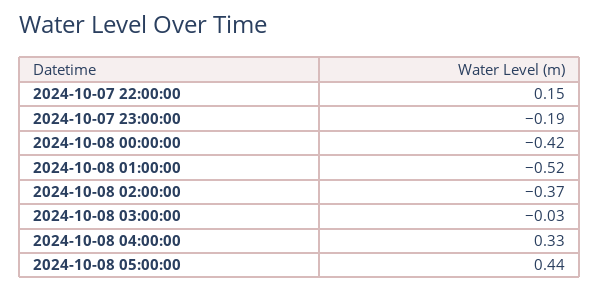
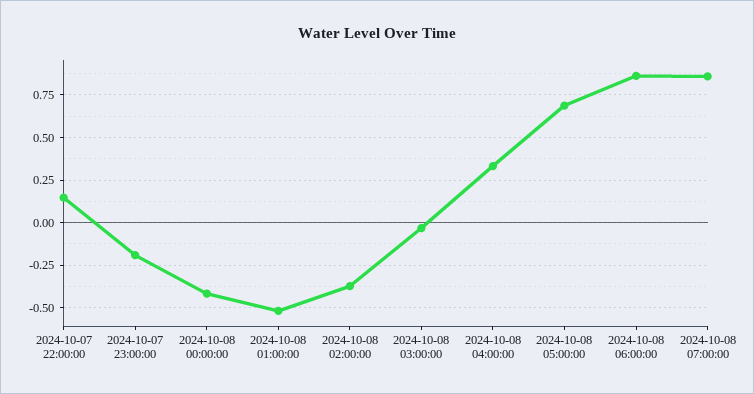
2024-10-08 05:00:00: 0.44 -> 0.7
2024-10-08 06:00:00: none -> 0.85
2024-10-08 07:00:00: none -> 0.85

